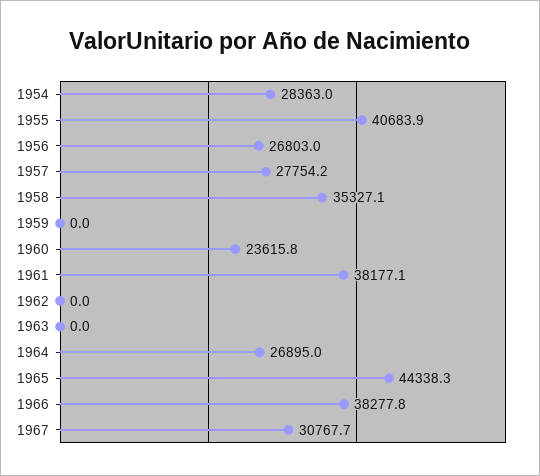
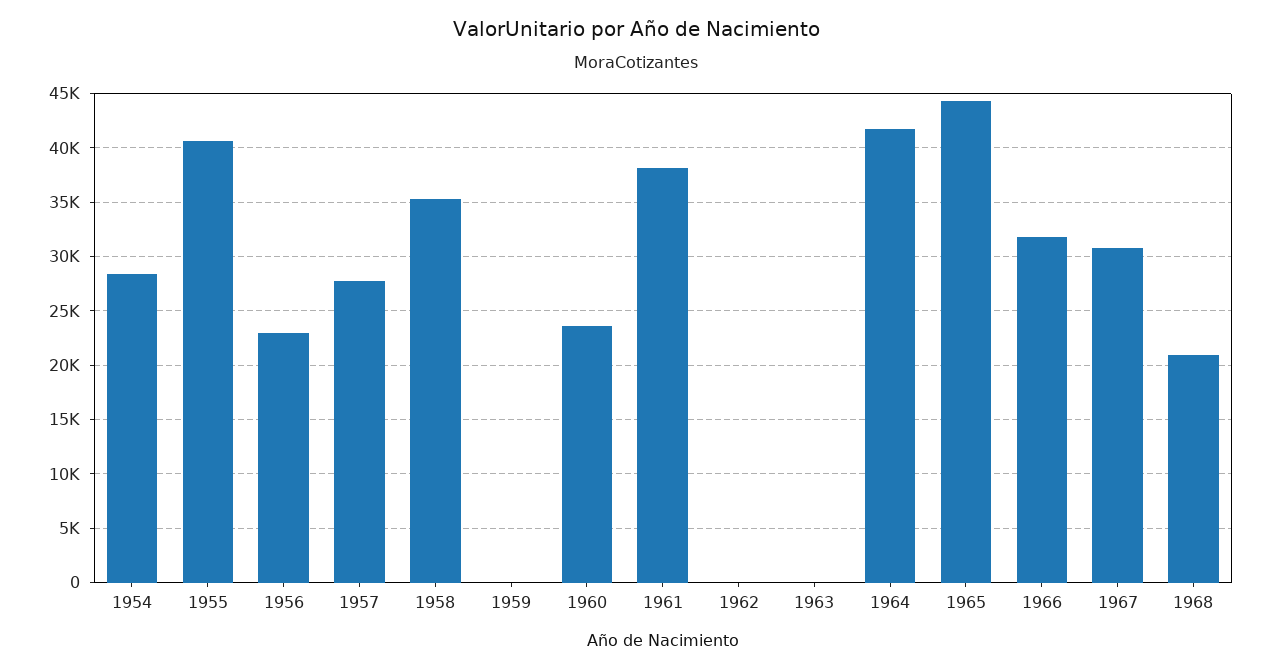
1956: 26803 -> 23000
1964: 26895 -> 42000
1966: 38277.8 -> 32000
1968: none -> 21000

